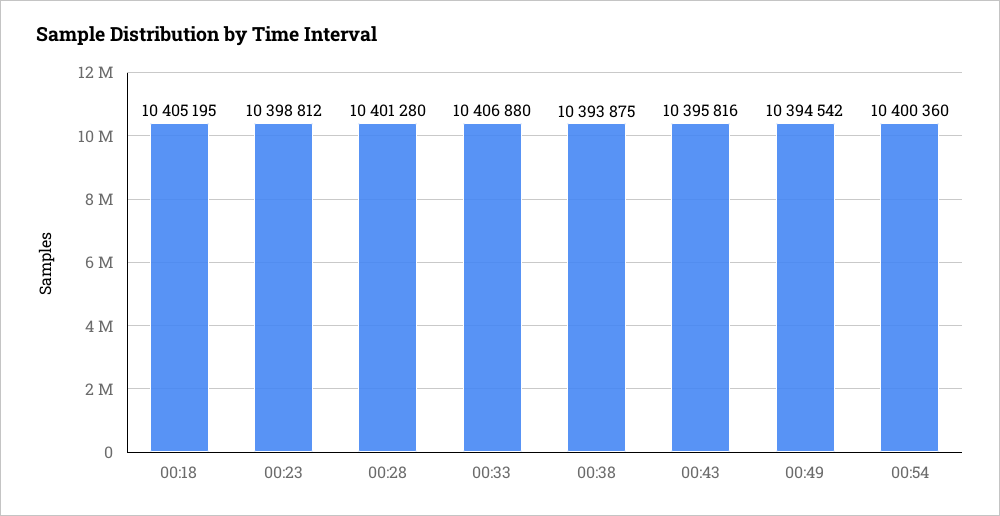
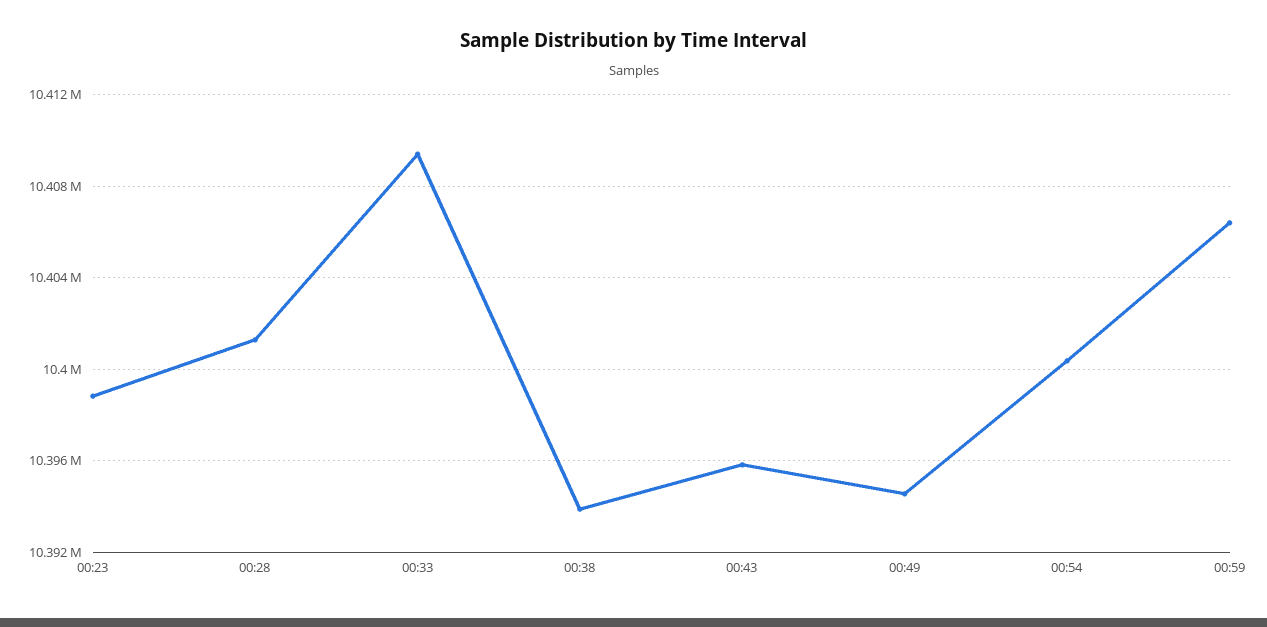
00:18: 10405195 -> none
00:33: 10406880 -> 10409500
00:59: none -> 10406500

